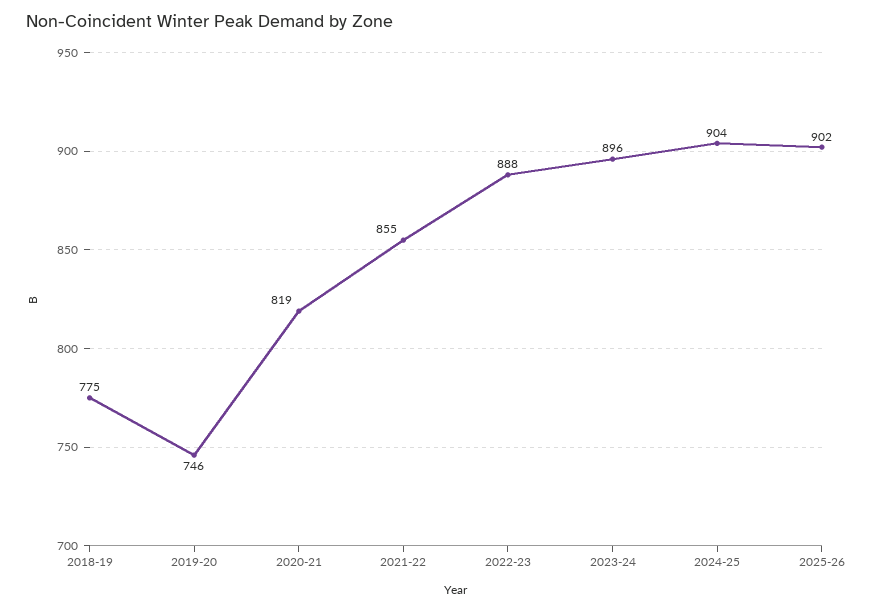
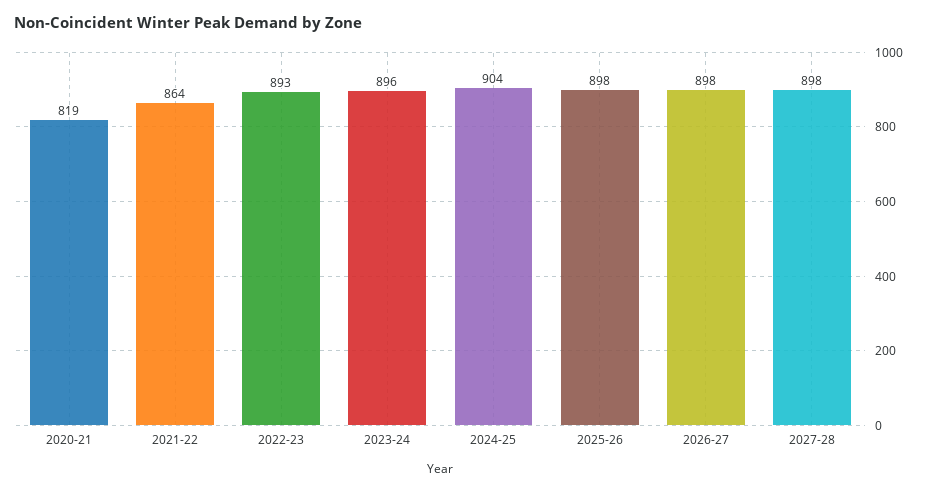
2018-19: 775 -> none
2019-20: 746 -> none
2021-22: 855 -> 864
2022-23: 888 -> 893
2025-26: 902 -> 898
2026-27: none -> 898
2027-28: none -> 898

